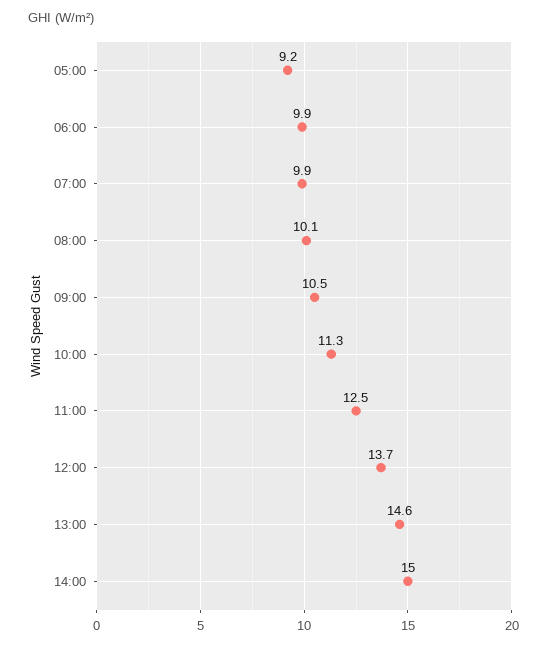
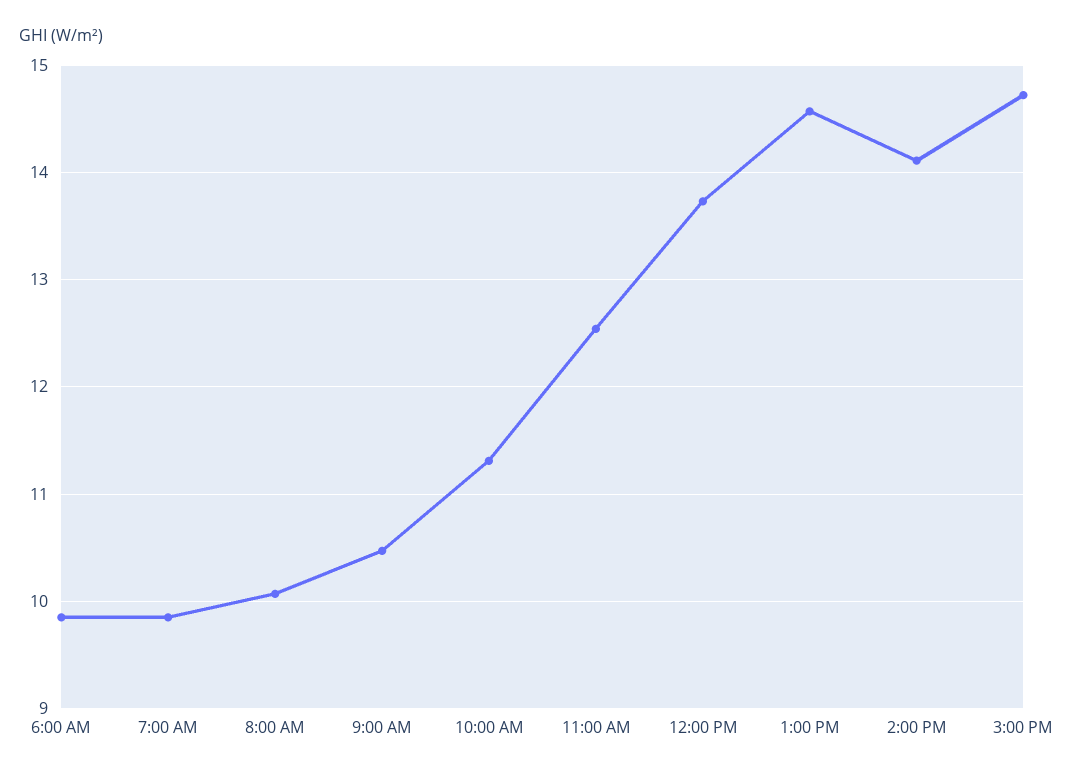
05:00: 9.2 -> none
14:00: 15 -> 14.1
3:00 PM: none -> 14.7

